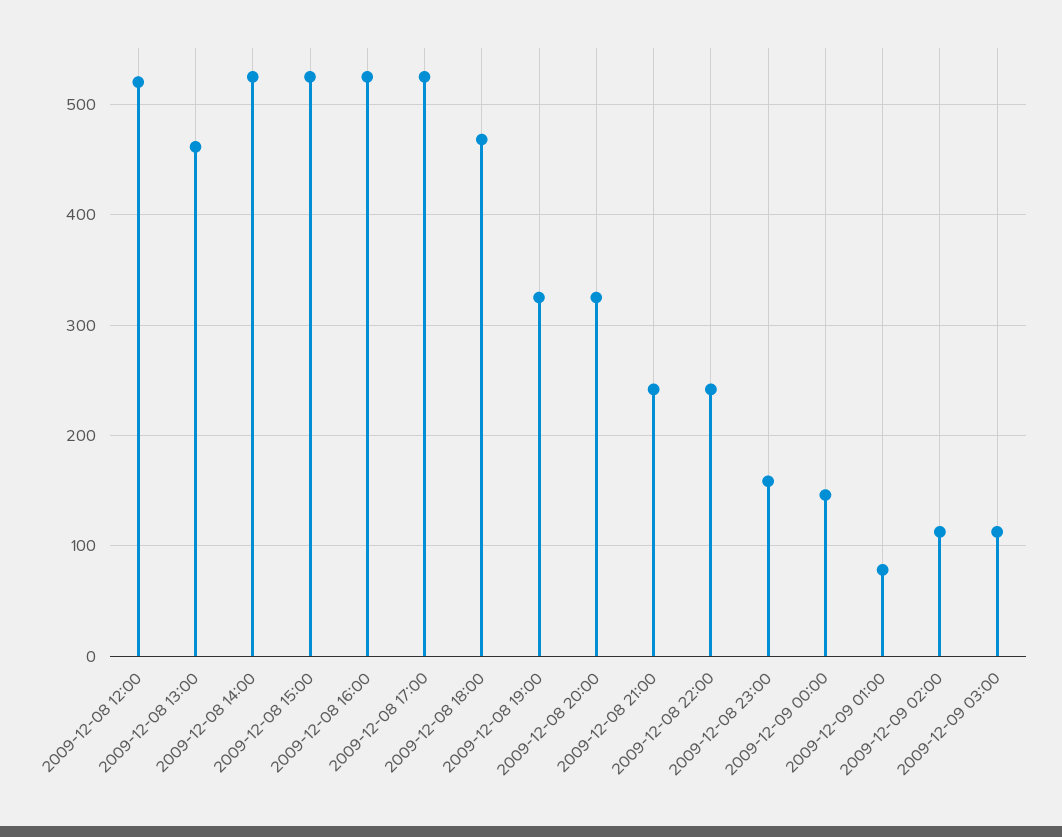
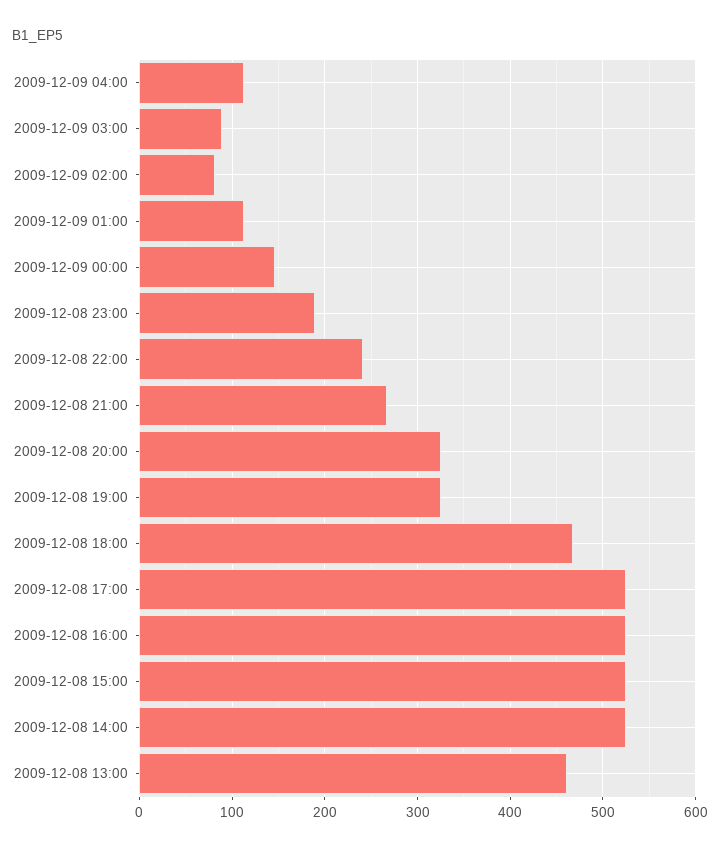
2009-12-08 12:00: 520 -> none
2009-12-08 21:00: 240 -> 270
2009-12-08 23:00: 160 -> 190
2009-12-09 01:00: 80 -> 110
2009-12-09 02:00: 110 -> 80
2009-12-09 03:00: 110 -> 90
2009-12-09 04:00: none -> 110

